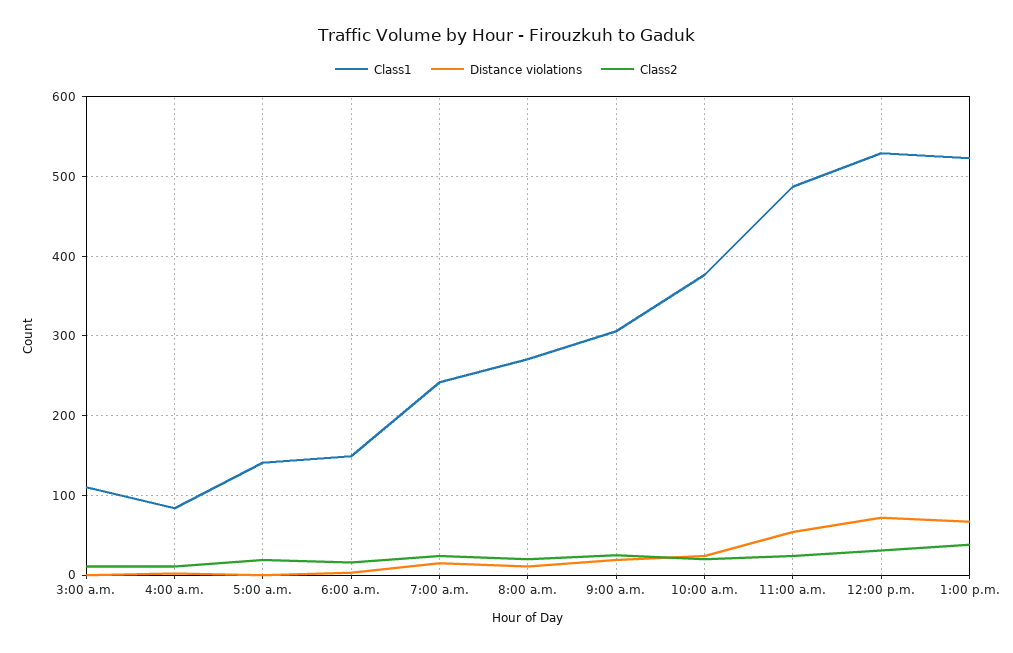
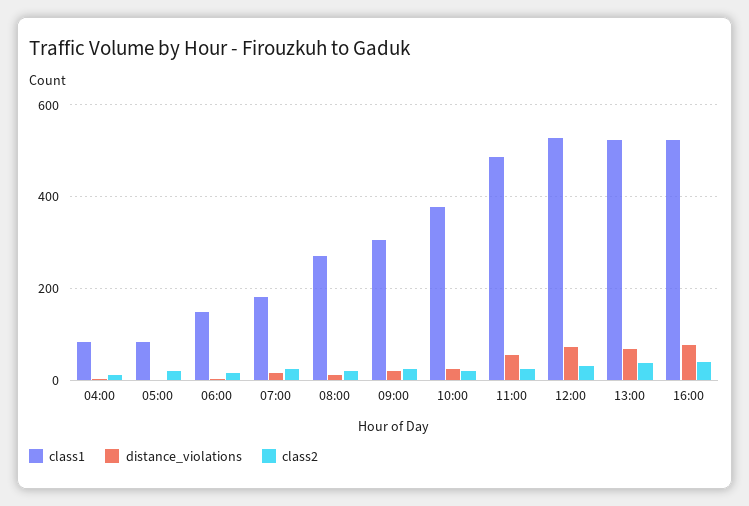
Class1, 3:00 a.m.: 110 -> none
Distance violations, 3:00 a.m.: 0 -> none
Class2, 3:00 a.m.: 10 -> none
Class1, 5:00 a.m.: 140 -> 80
Class1, 7:00 a.m.: 240 -> 180
Class1, 16:00: none -> 520
Distance violations, 16:00: none -> 80
Class2, 16:00: none -> 40

